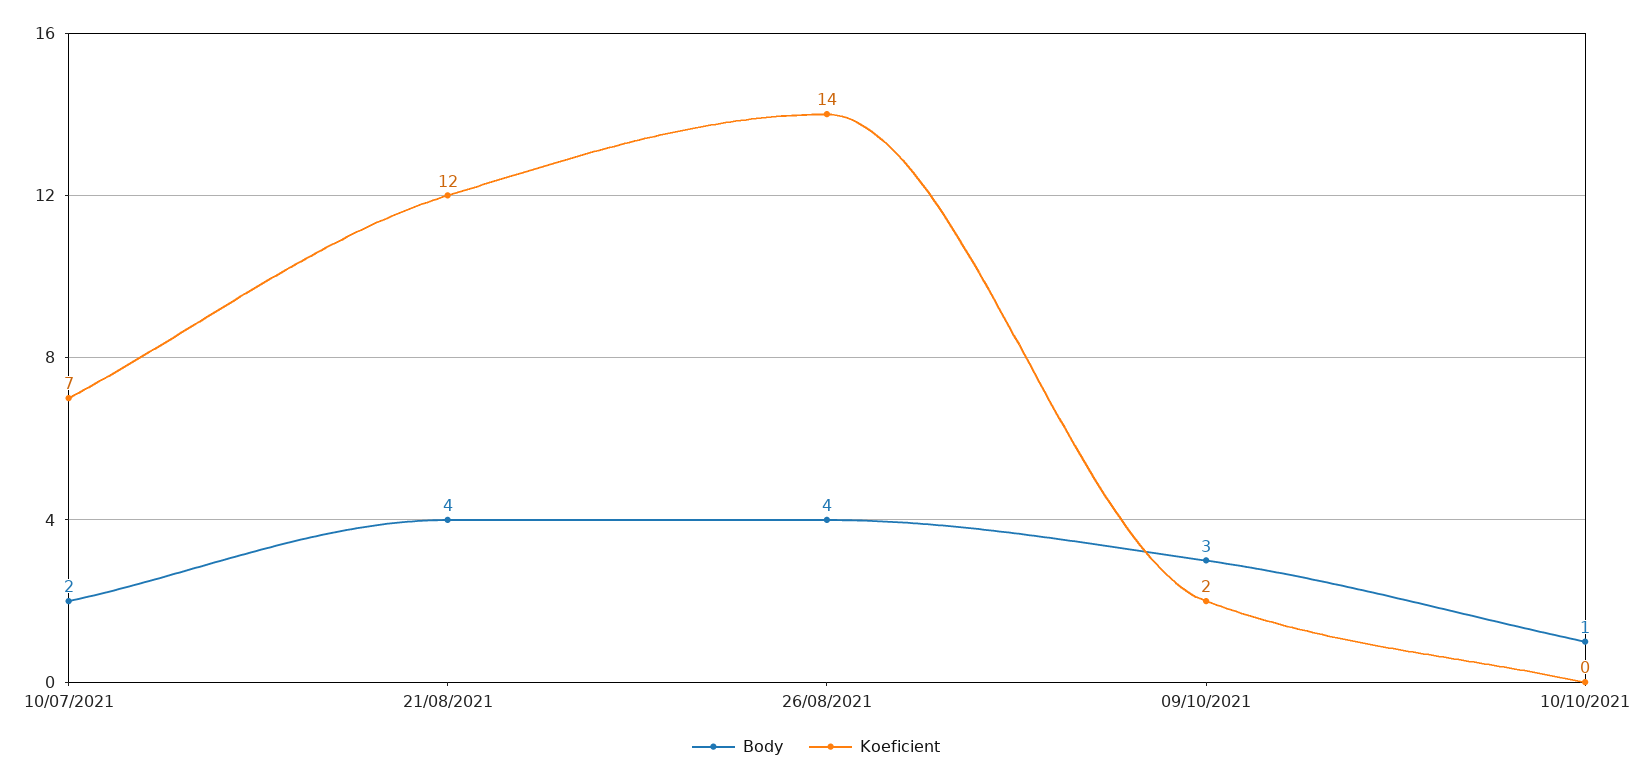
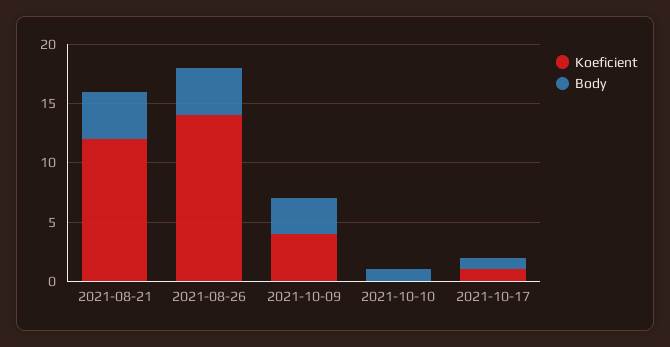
Body, 10/07/2021: 2 -> none
Koeficient, 10/07/2021: 7 -> none
Koeficient, 09/10/2021: 2 -> 4
Koeficient, 2021-10-17: none -> 1
Body, 2021-10-17: none -> 1

